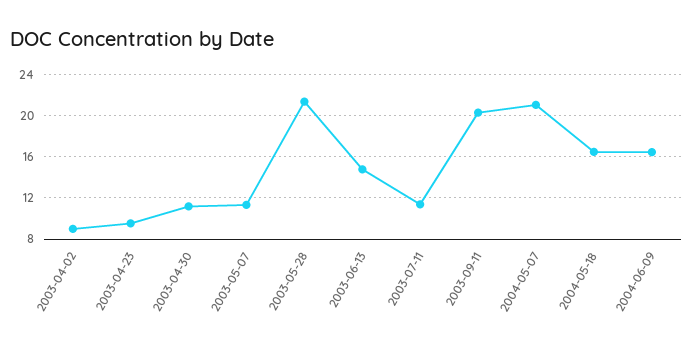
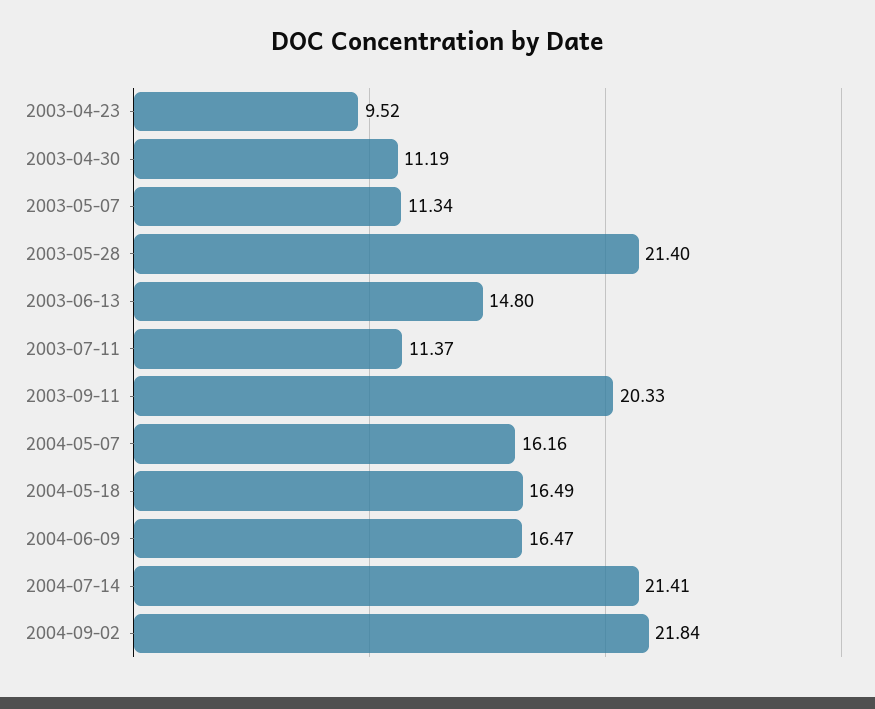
2003-04-02: 9 -> none
2004-05-07: 21 -> 16.16
2004-07-14: none -> 21.41
2004-09-02: none -> 21.84

